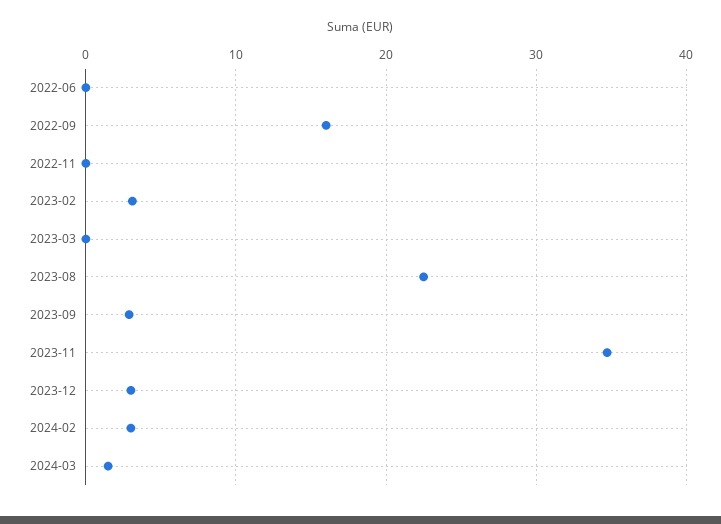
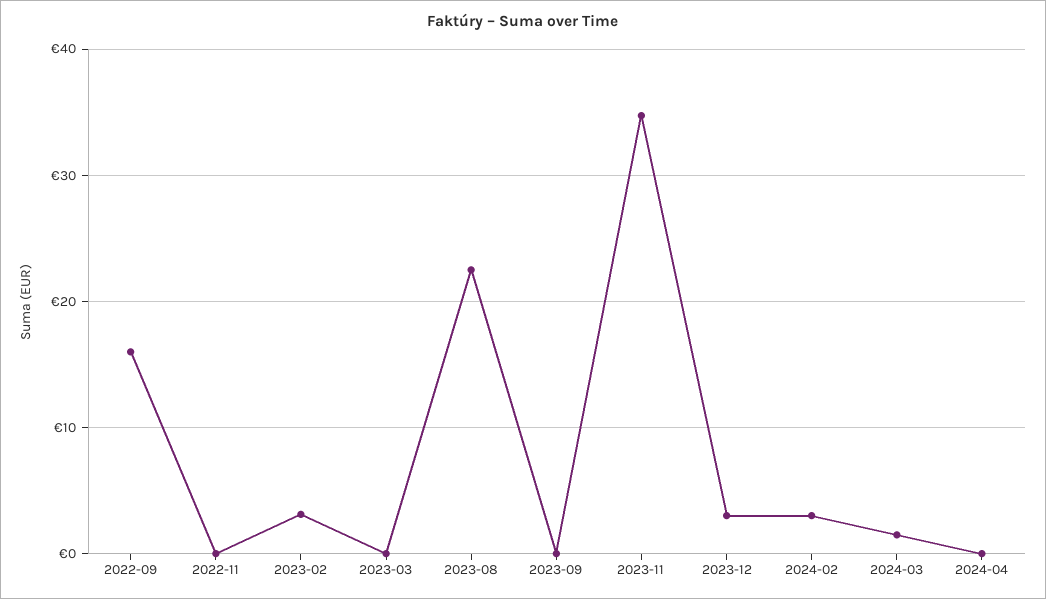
2022-06: 0 -> none
2023-09: 3 -> 0
2024-04: none -> 0

